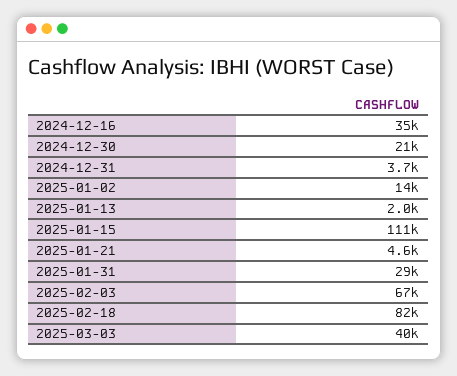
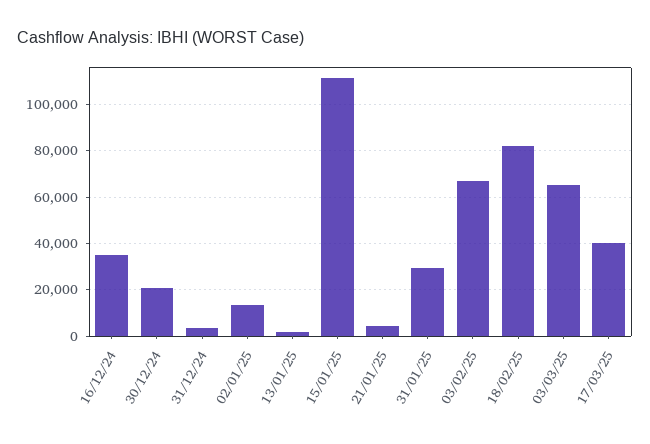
2025-03-03: 40000 -> 65000
17/03/25: none -> 40000

